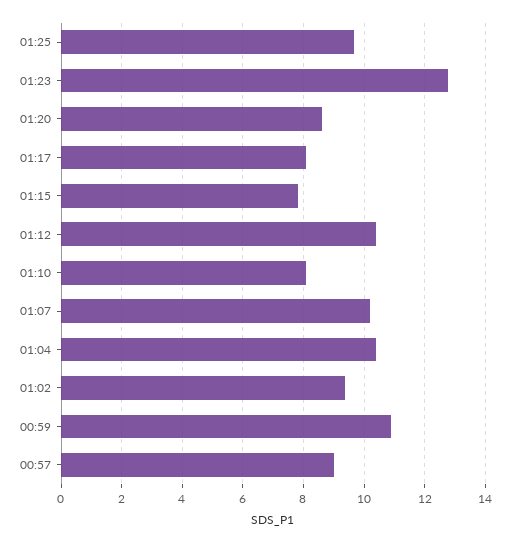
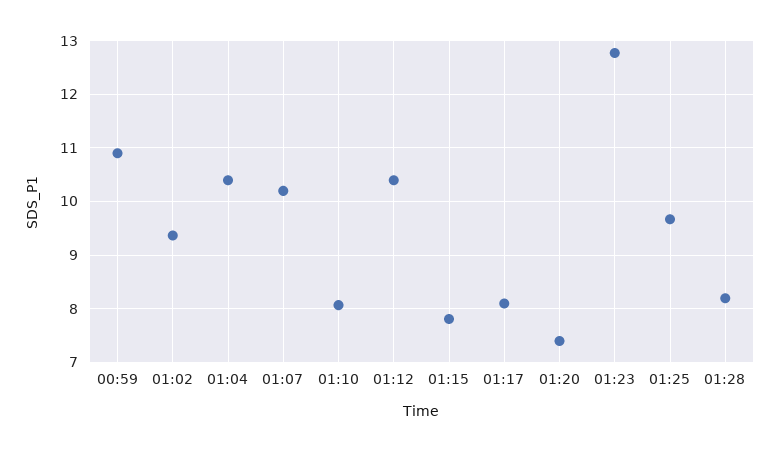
01:20: 8.6 -> 7.4
00:57: 9 -> none
01:28: none -> 8.2

